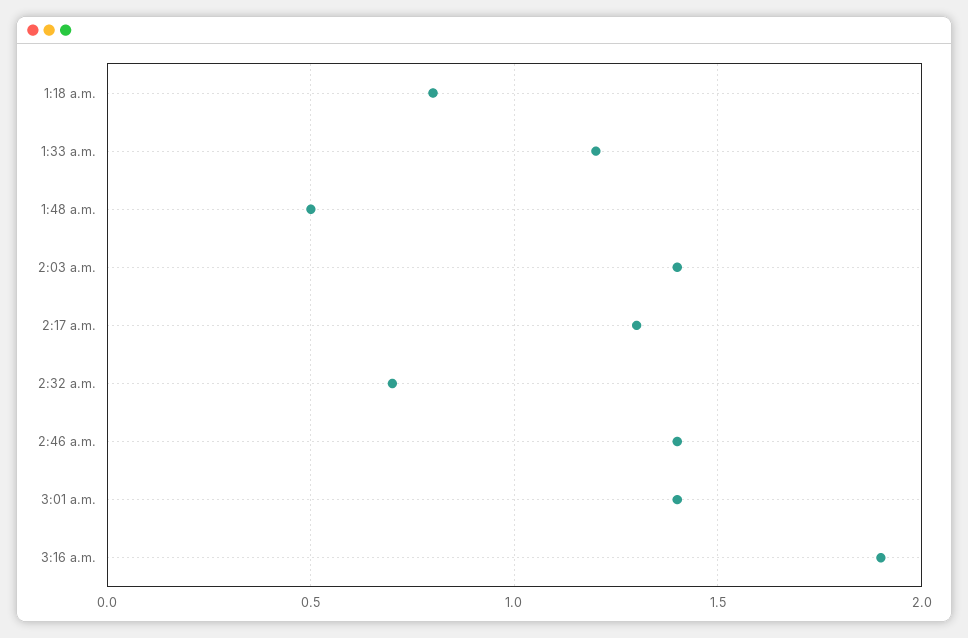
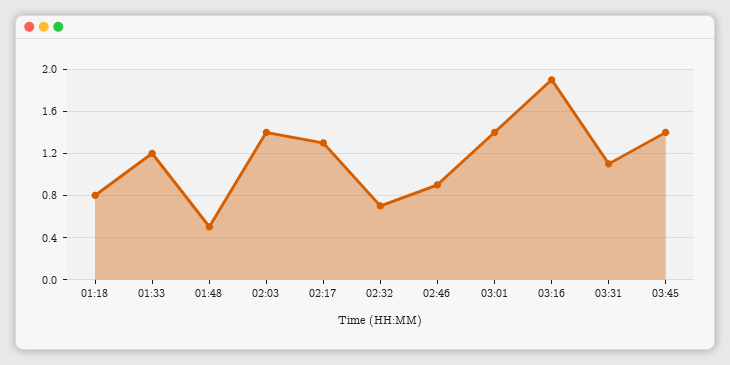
2:46 a.m.: 1.4 -> 0.9
03:31: none -> 1.1
03:45: none -> 1.4

